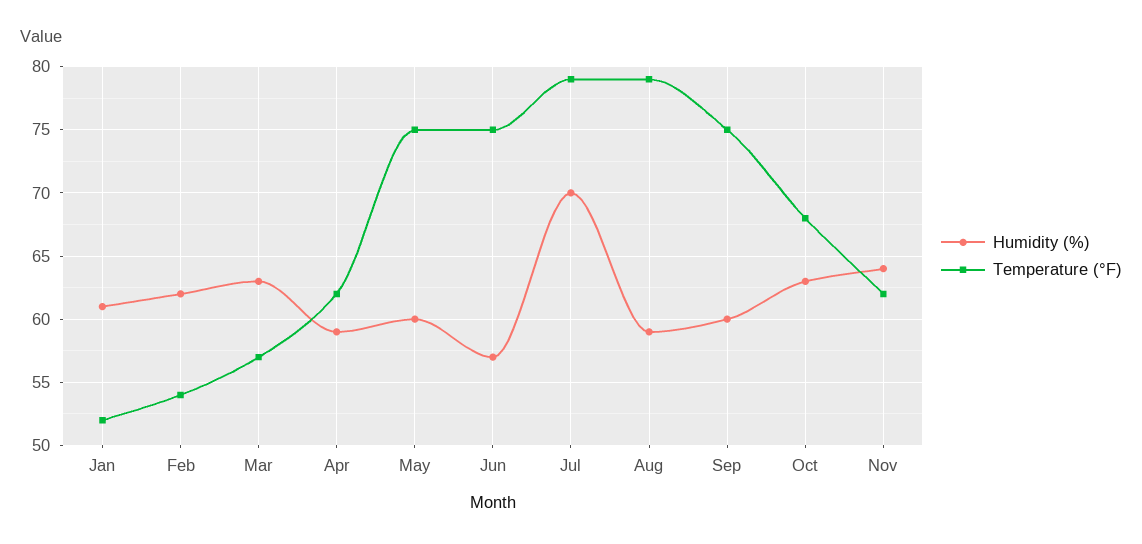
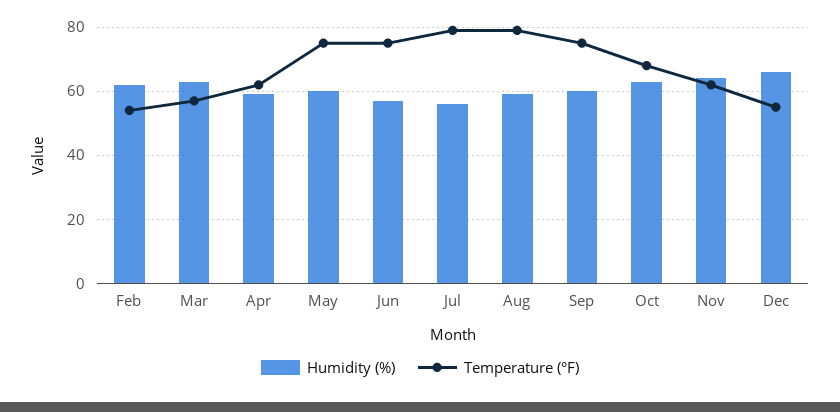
Humidity (%), Jan: 61 -> none
Temperature (°F), Jan: 52 -> none
Humidity (%), Jul: 70 -> 55
Humidity (%), Dec: none -> 65
Temperature (°F), Dec: none -> 55

